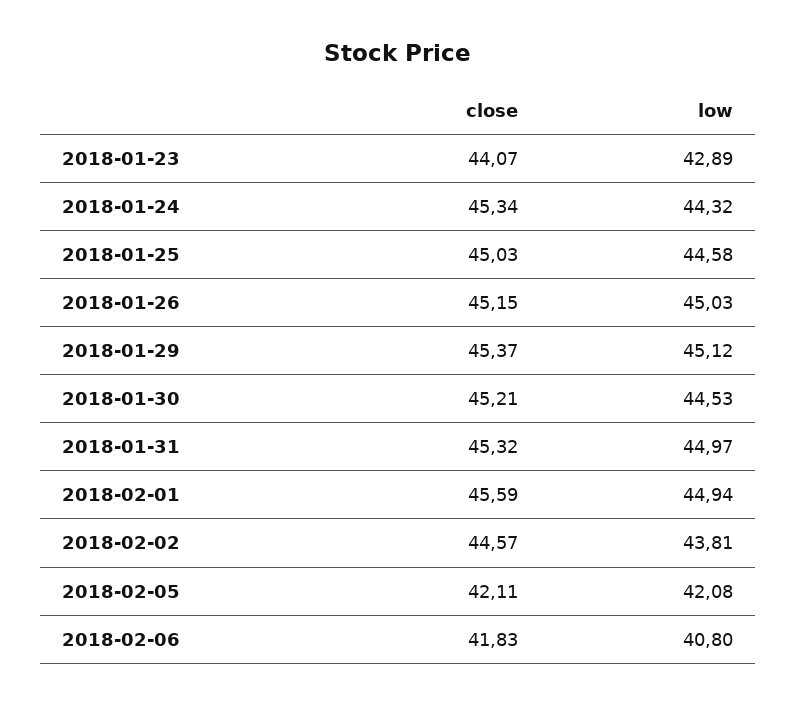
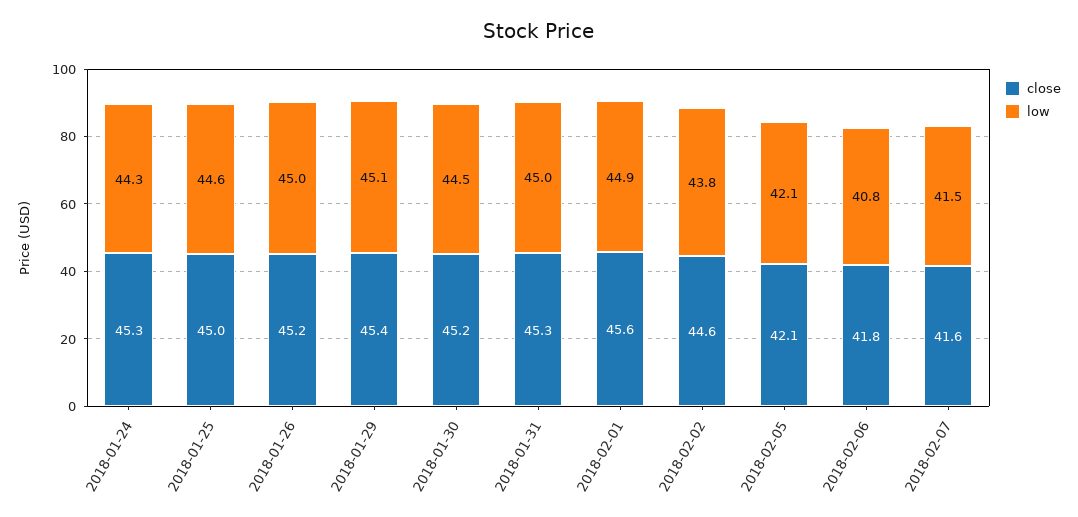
close, 2018-01-23: 44.07 -> none
low, 2018-01-23: 42.89 -> none
close, 2018-02-07: none -> 41.6
low, 2018-02-07: none -> 41.5

